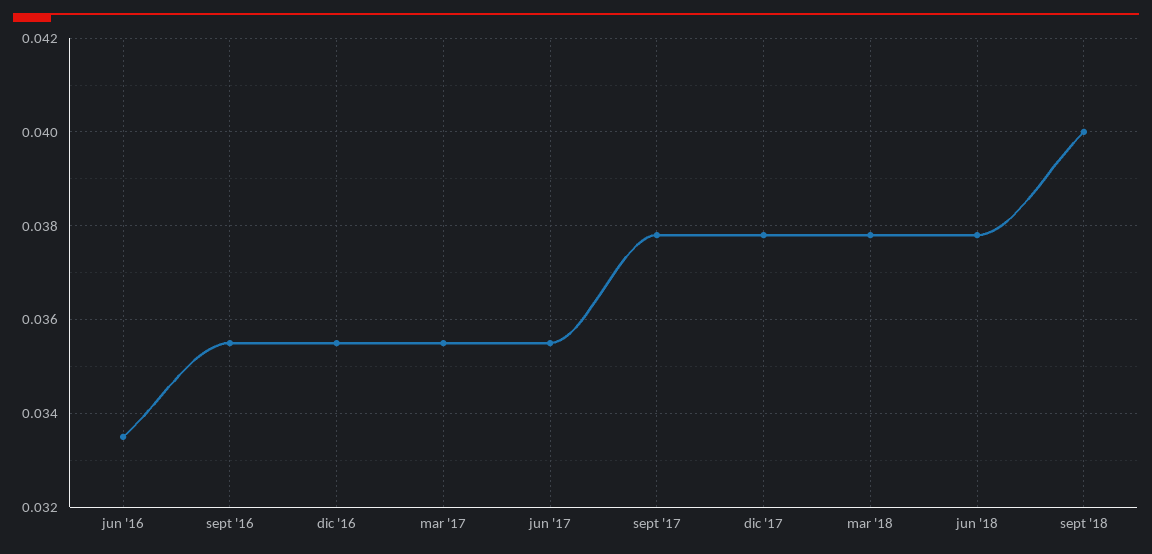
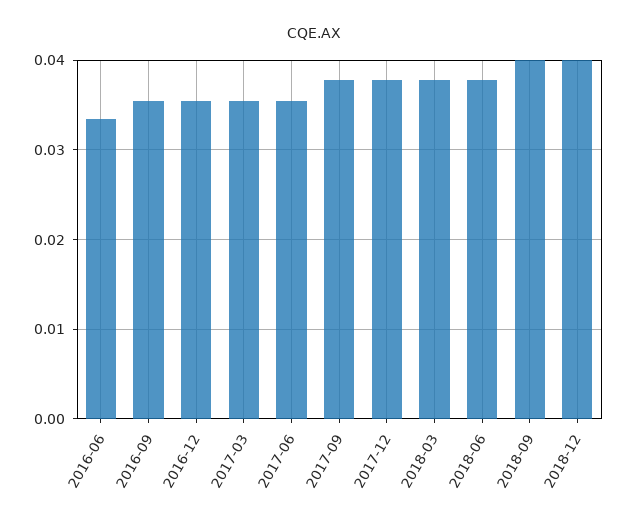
2018-12: none -> 0.04

